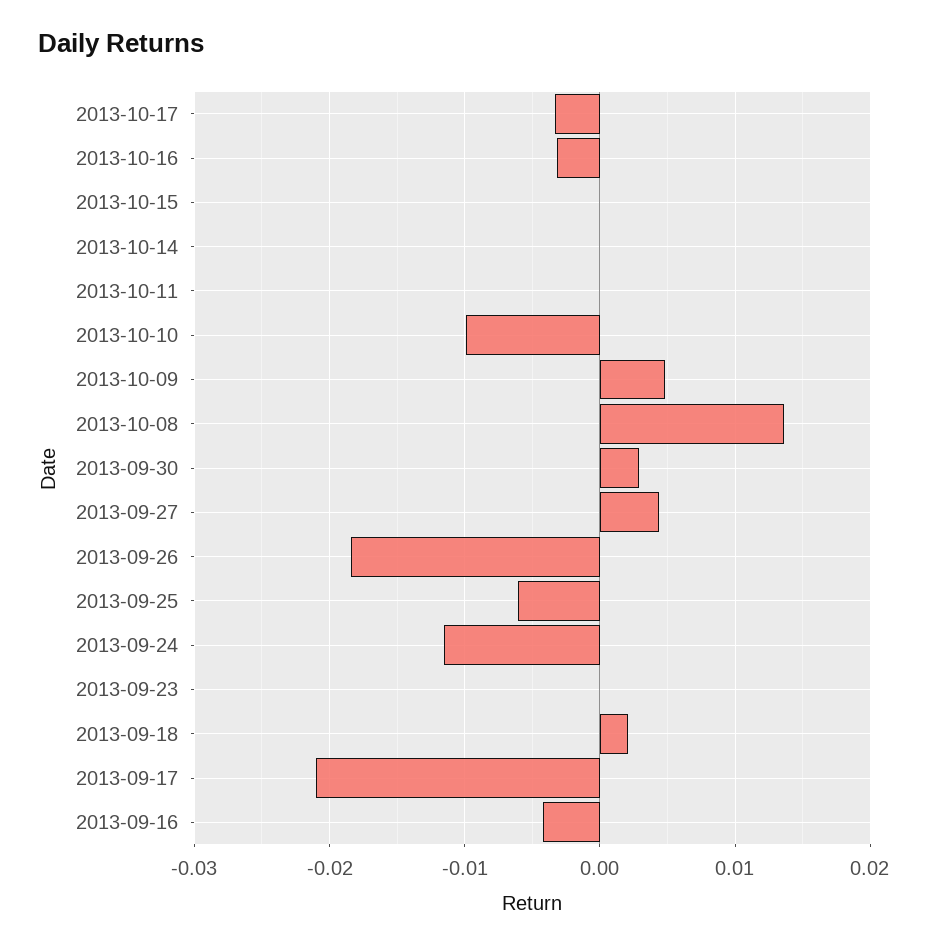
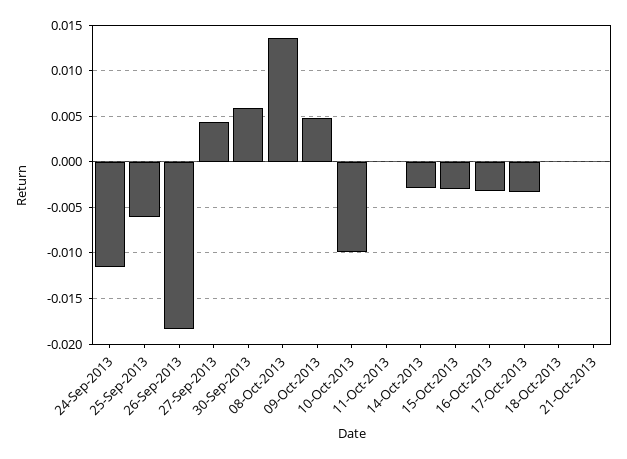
2013-10-15: 0 -> -0.003
2013-10-14: 0 -> -0.003
2013-09-30: 0.003 -> 0.006
2013-09-23: 0 -> none
2013-09-18: 0.002 -> none
2013-09-17: -0.021 -> none
2013-09-16: -0.004 -> none
18-Oct-2013: none -> 0
21-Oct-2013: none -> 0

